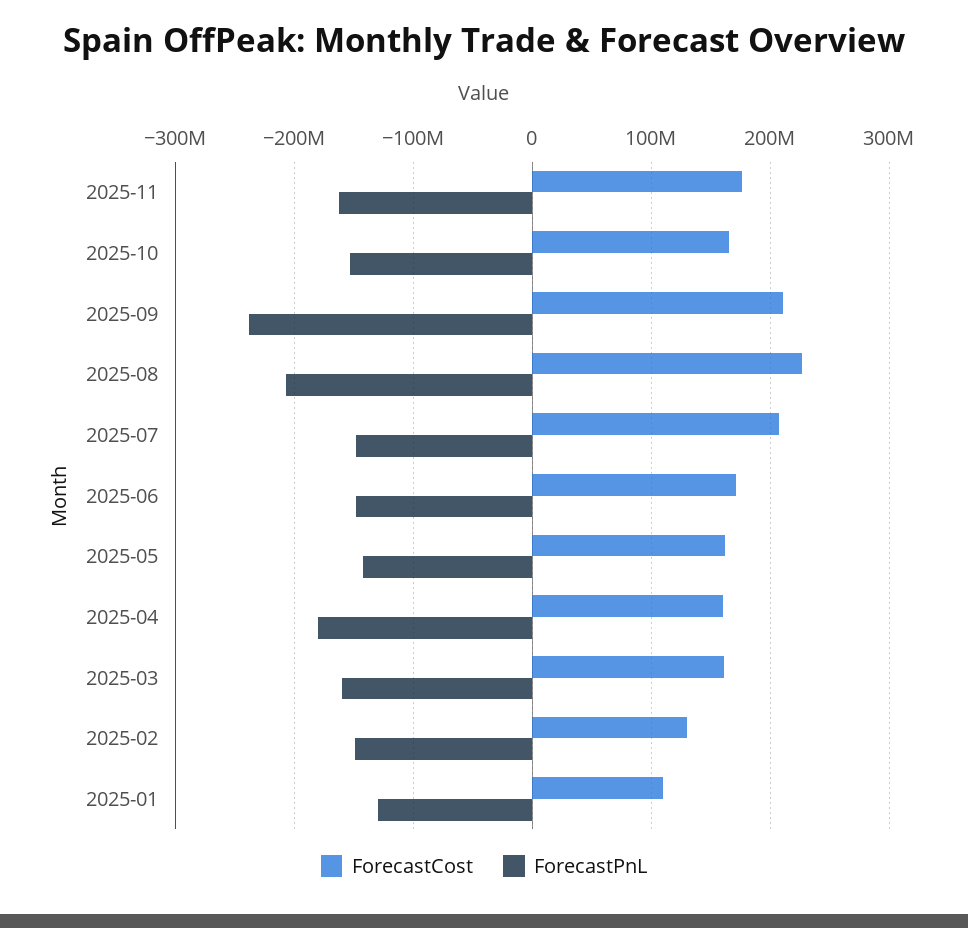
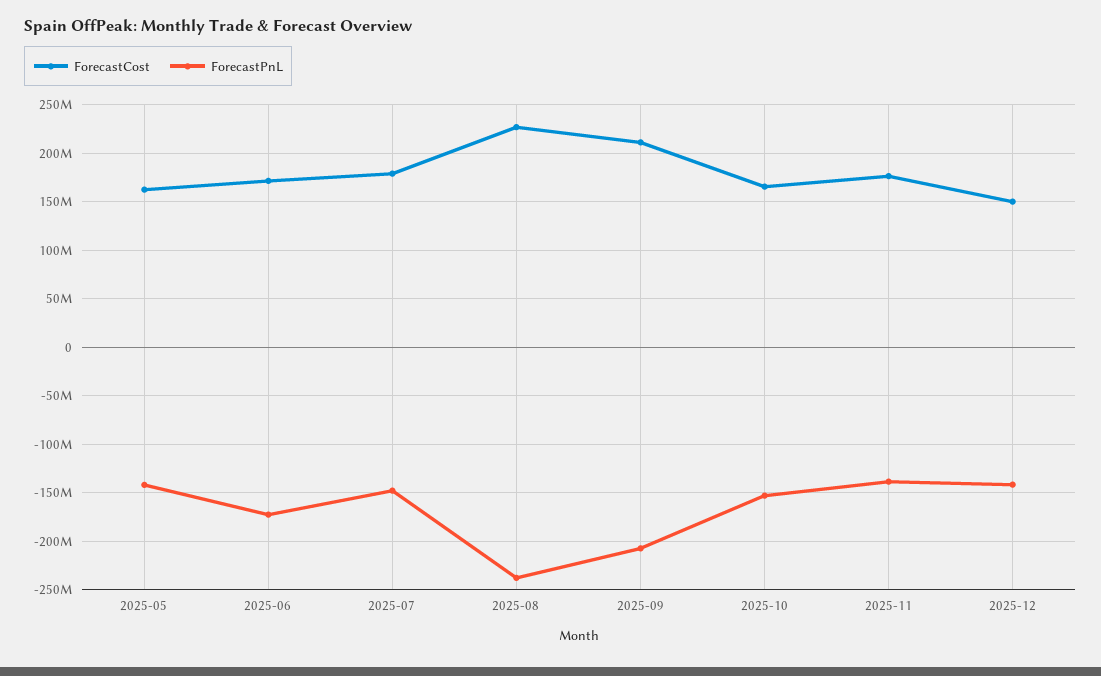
ForecastPnL, 2025-11: -160000000 -> -140000000
ForecastPnL, 2025-09: -240000000 -> -210000000
ForecastPnL, 2025-08: -210000000 -> -240000000
ForecastCost, 2025-07: 210000000 -> 180000000
ForecastPnL, 2025-06: -150000000 -> -170000000
ForecastCost, 2025-04: 160000000 -> none
ForecastPnL, 2025-04: -180000000 -> none
ForecastCost, 2025-03: 160000000 -> none
ForecastPnL, 2025-03: -160000000 -> none
ForecastCost, 2025-02: 130000000 -> none
ForecastPnL, 2025-02: -150000000 -> none
ForecastCost, 2025-01: 110000000 -> none
ForecastPnL, 2025-01: -130000000 -> none
ForecastCost, 2025-12: none -> 150000000
ForecastPnL, 2025-12: none -> -140000000

